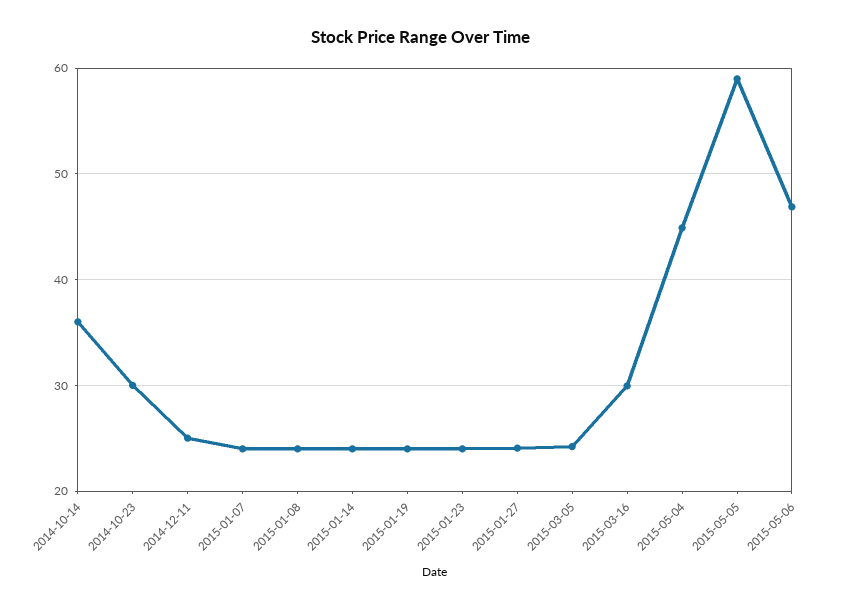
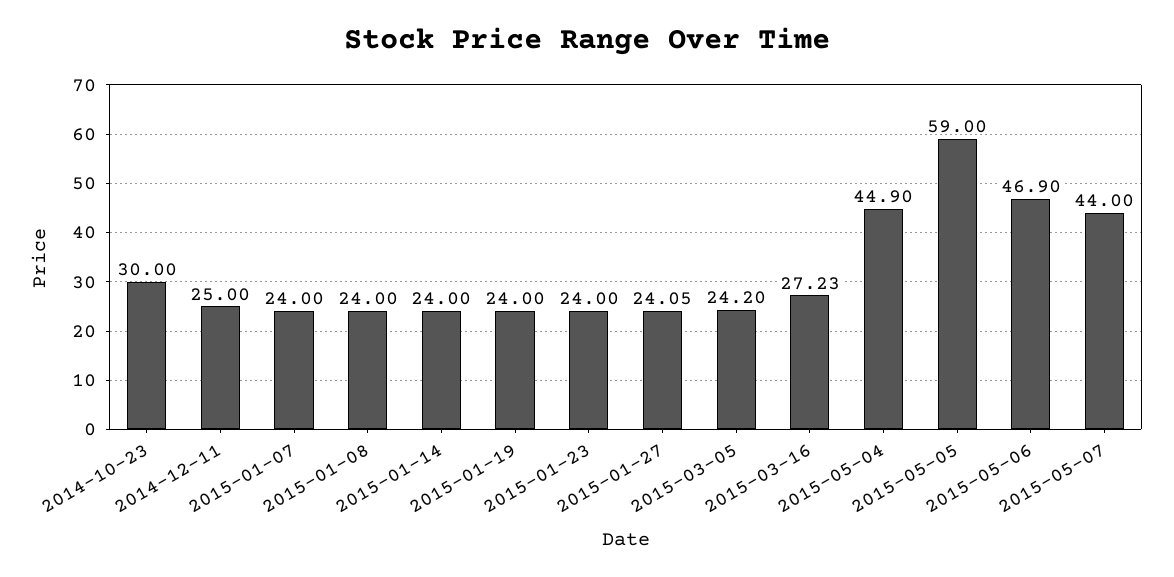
2014-10-14: 36 -> none
2015-03-16: 30 -> 27.23
2015-05-07: none -> 44

